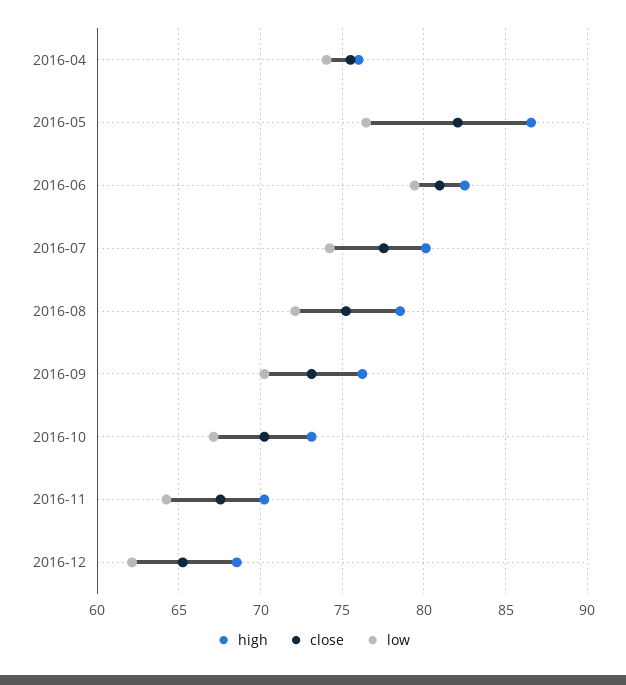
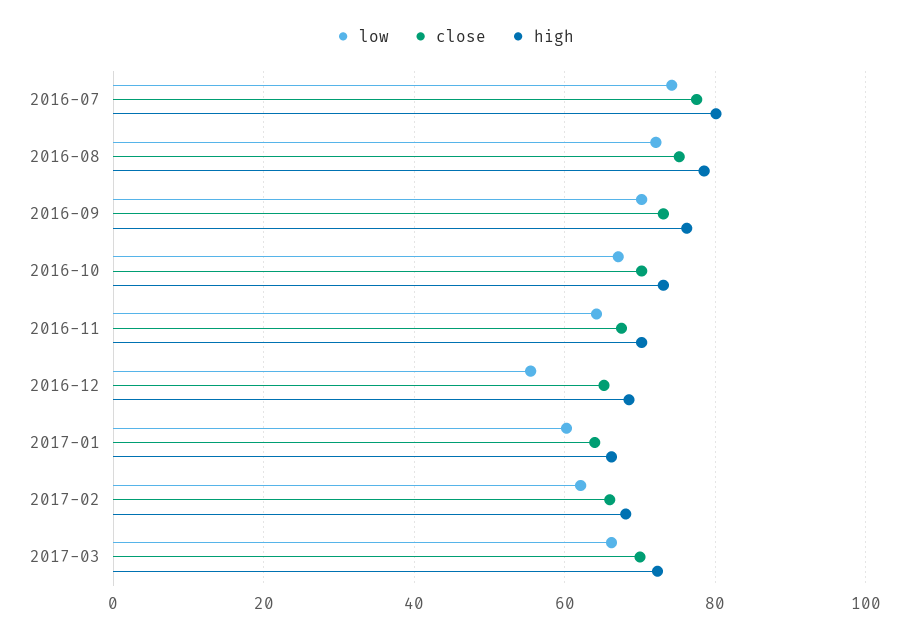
high, 2016-04: 76 -> none
close, 2016-04: 75.5 -> none
low, 2016-04: 74 -> none
high, 2016-05: 86.5 -> none
close, 2016-05: 82 -> none
low, 2016-05: 76.5 -> none
high, 2016-06: 82.5 -> none
close, 2016-06: 81 -> none
low, 2016-06: 79.5 -> none
low, 2016-12: 62 -> 56
low, 2017-01: none -> 60
close, 2017-01: none -> 64
high, 2017-01: none -> 66
low, 2017-02: none -> 62
close, 2017-02: none -> 66
high, 2017-02: none -> 68
low, 2017-03: none -> 66
close, 2017-03: none -> 70
high, 2017-03: none -> 72

